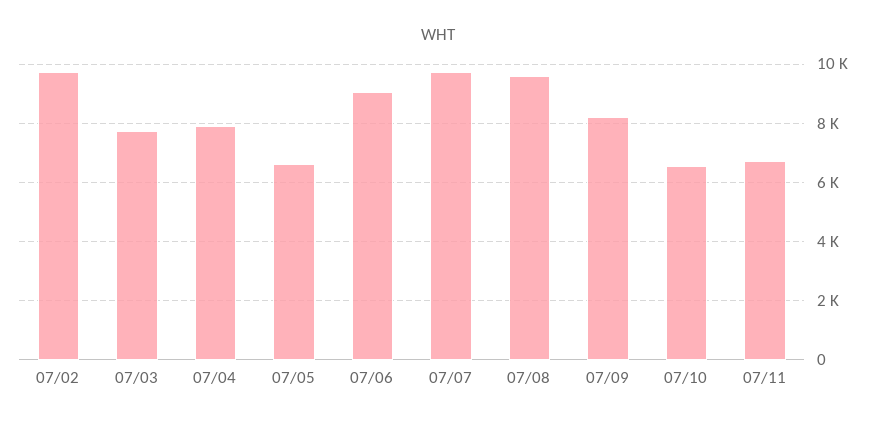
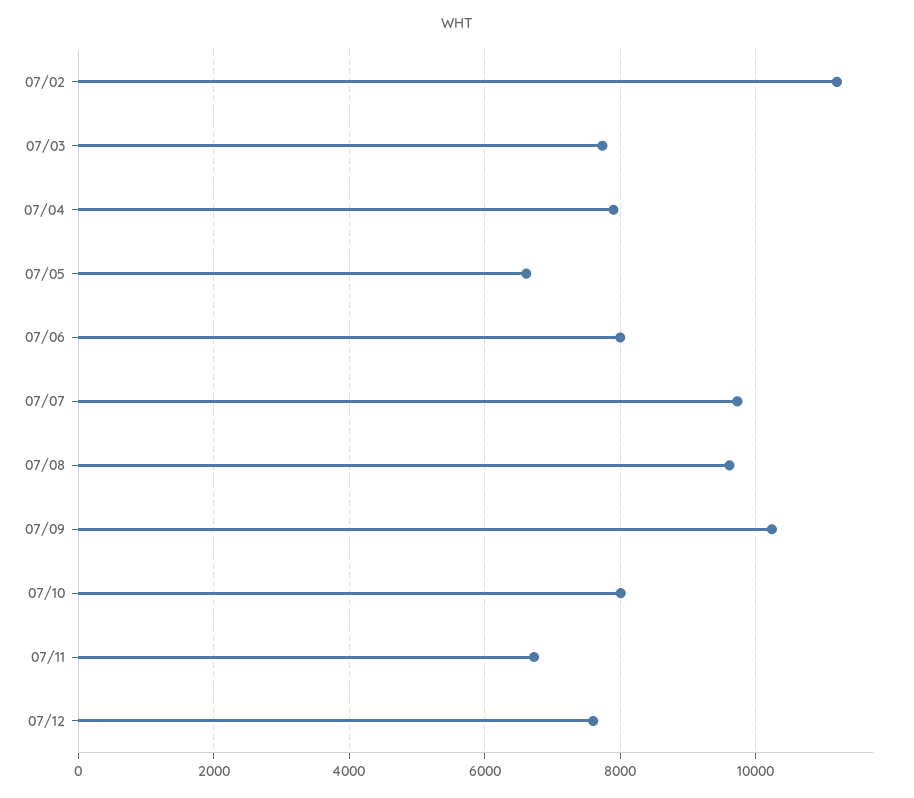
07/02: 9750 -> 11200
07/06: 9000 -> 8000
07/09: 8250 -> 10200
07/10: 6500 -> 8000
07/12: none -> 7600

